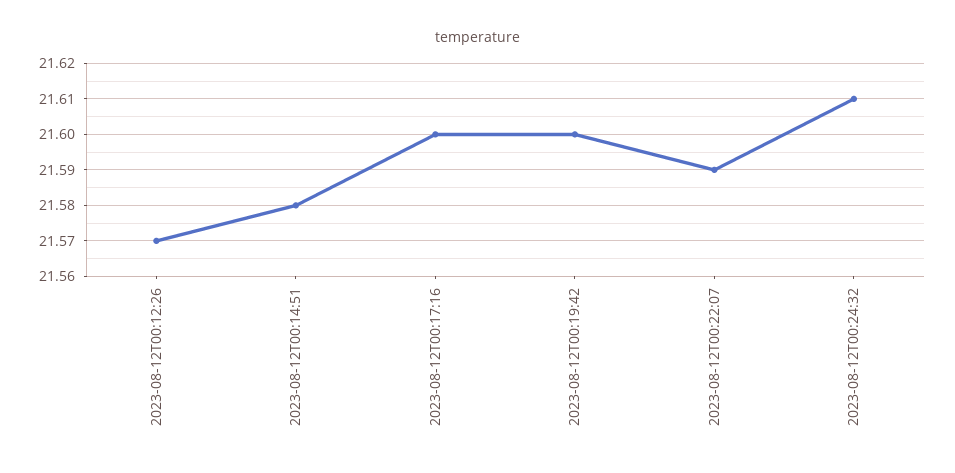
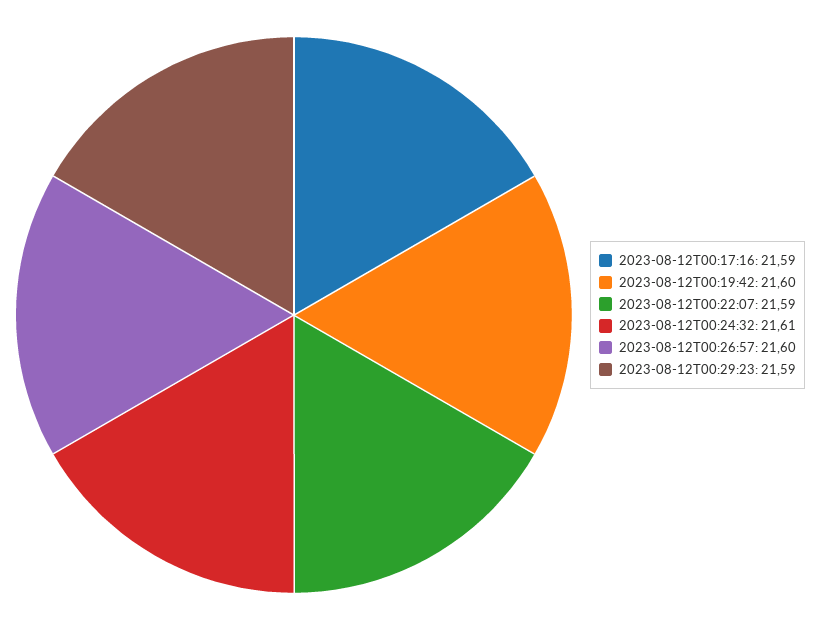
2023-08-12T00:12:26: 21.57 -> none
2023-08-12T00:14:51: 21.58 -> none
2023-08-12T00:17:16: 21.6 -> 21.59
2023-08-12T00:26:57: none -> 21.6
2023-08-12T00:29:23: none -> 21.59

